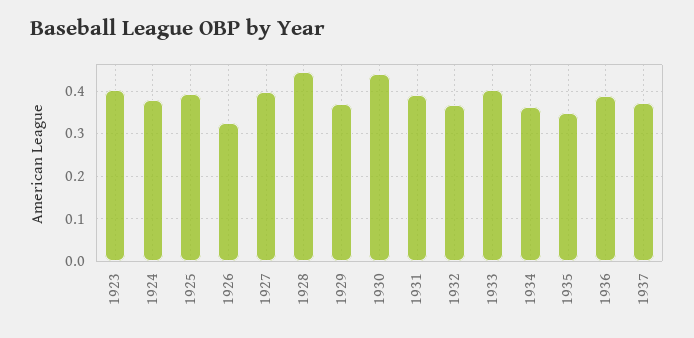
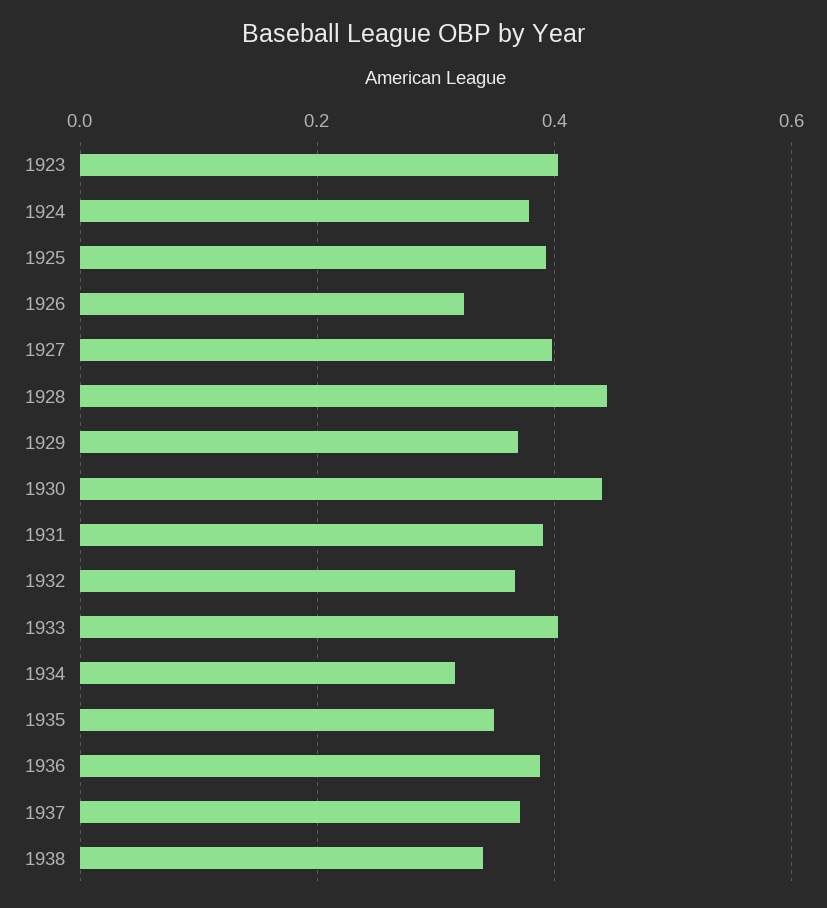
1934: 0.36 -> 0.32
1938: none -> 0.34

